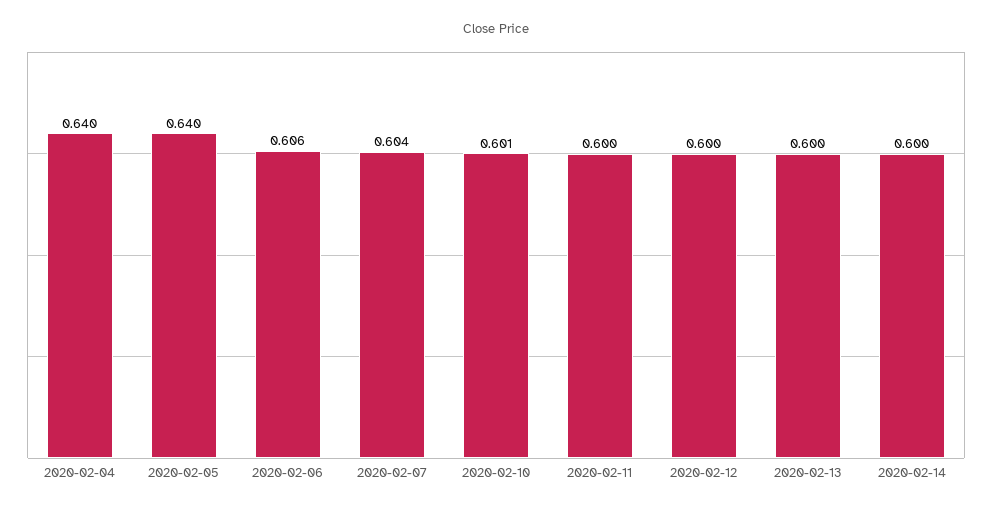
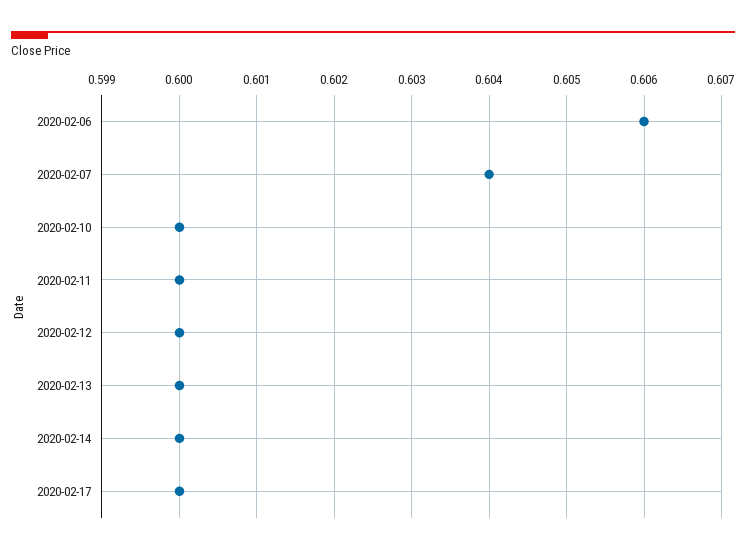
2020-02-04: 0.64 -> none
2020-02-05: 0.64 -> none
2020-02-10: 0.601 -> 0.6
2020-02-17: none -> 0.6

